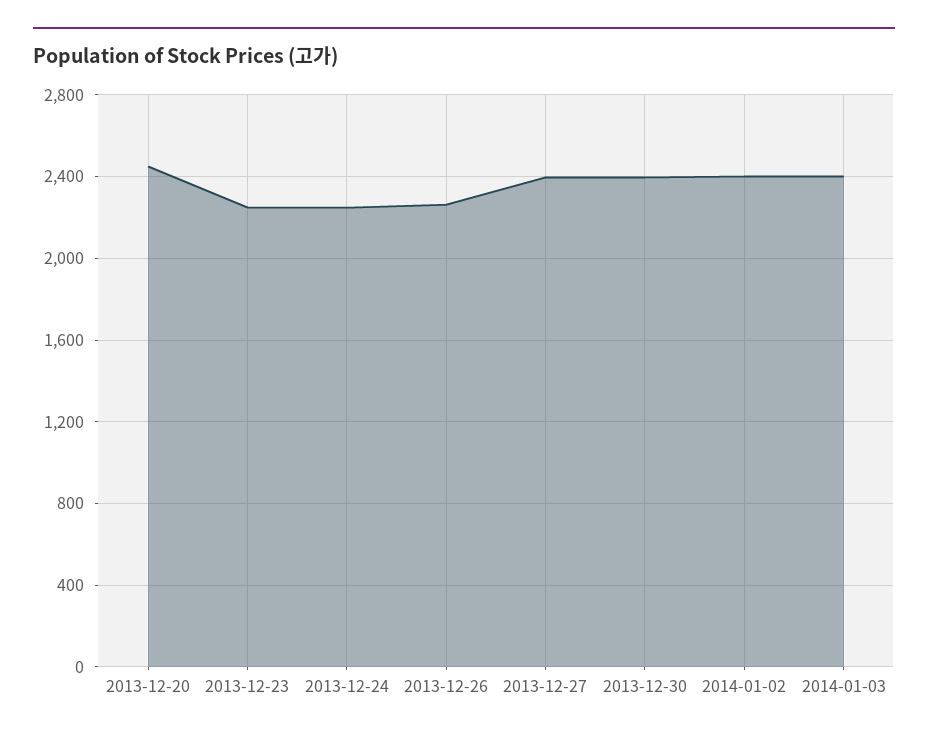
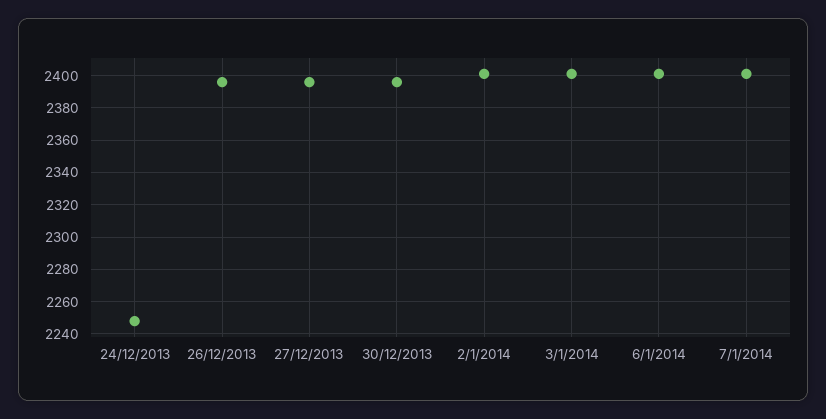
2013-12-20: 2450 -> none
2013-12-23: 2250 -> none
2013-12-26: 2250 -> 2395
6/1/2014: none -> 2400
7/1/2014: none -> 2400

